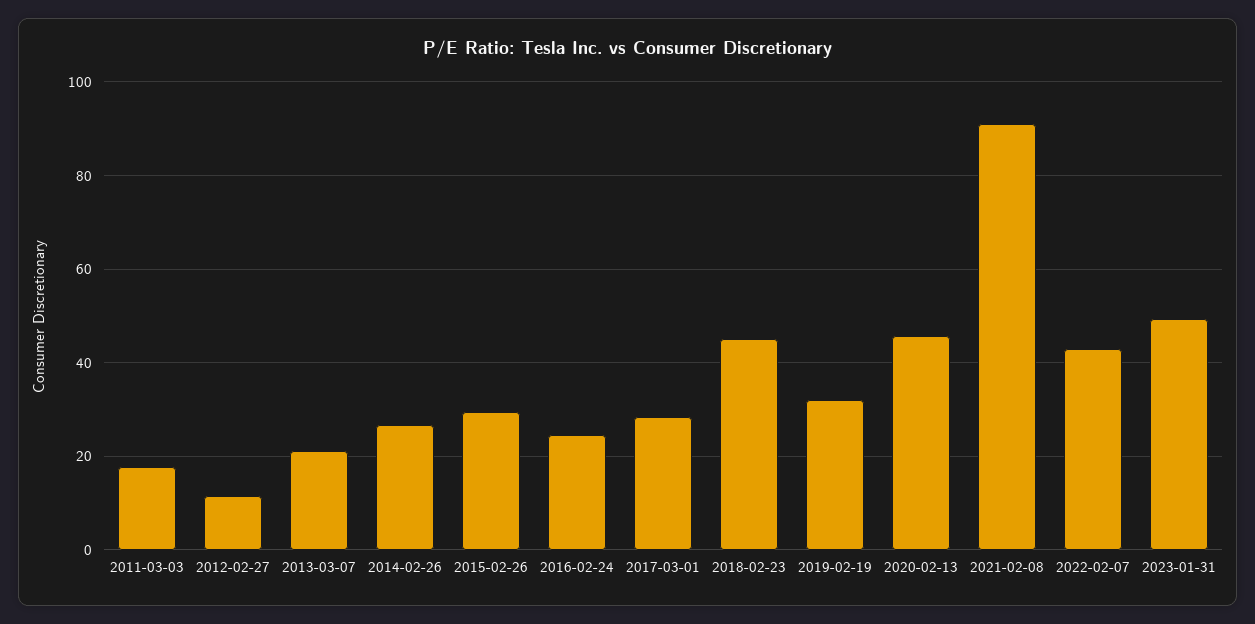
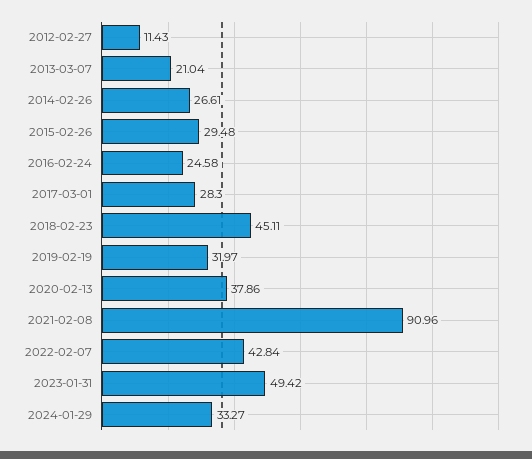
2011-03-03: 18 -> none
2020-02-13: 46 -> 37.86
2024-01-29: none -> 33.27

